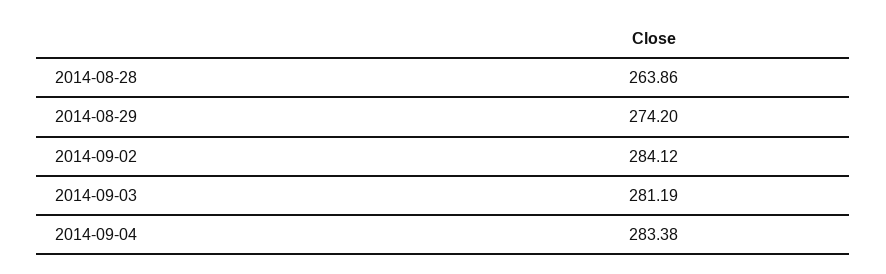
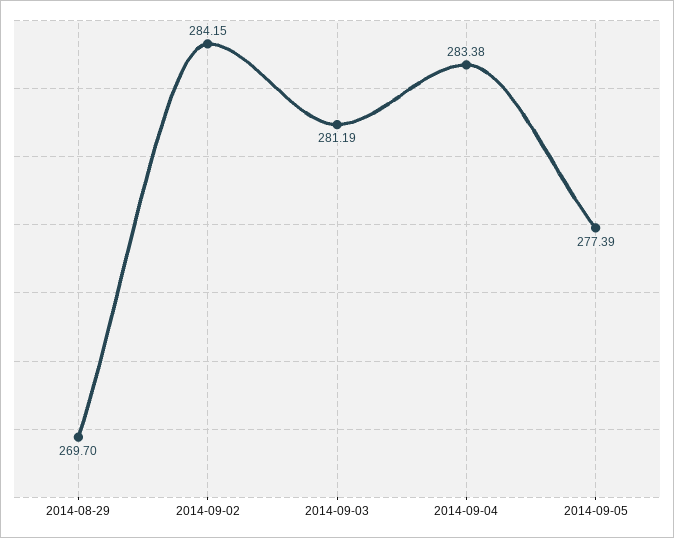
2014-08-28: 263.86 -> none
2014-08-29: 274.2 -> 269.7
2014-09-02: 284.12 -> 284.15
2014-09-05: none -> 277.39

